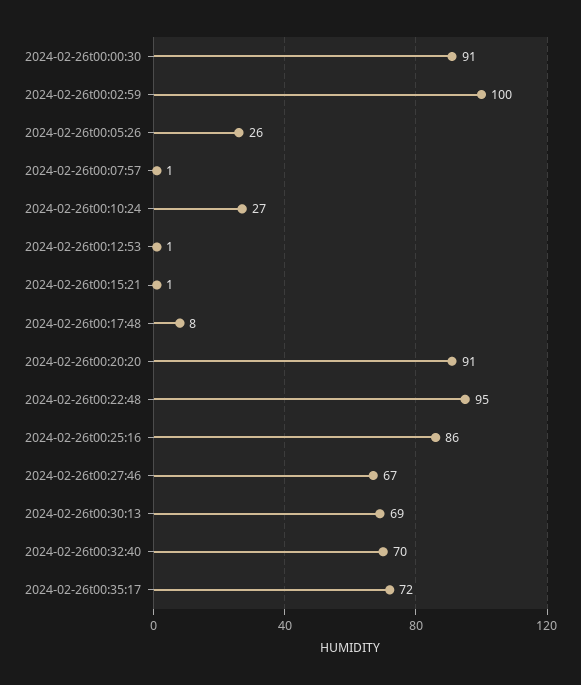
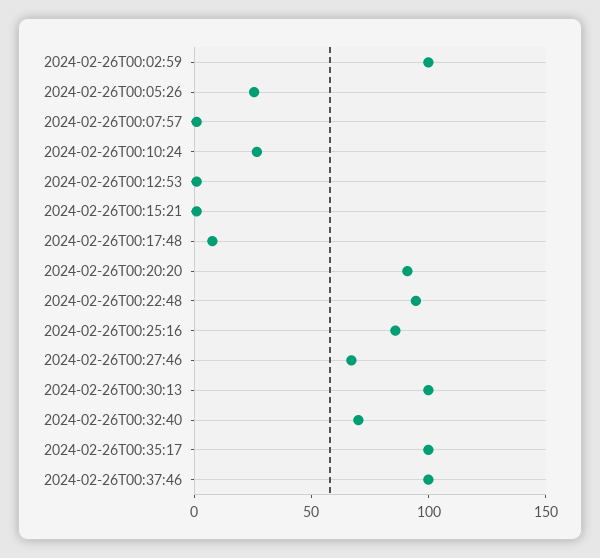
2024-02-26t00:00:30: 91 -> none
2024-02-26t00:30:13: 69 -> 100
2024-02-26t00:35:17: 72 -> 100
2024-02-26T00:37:46: none -> 100

